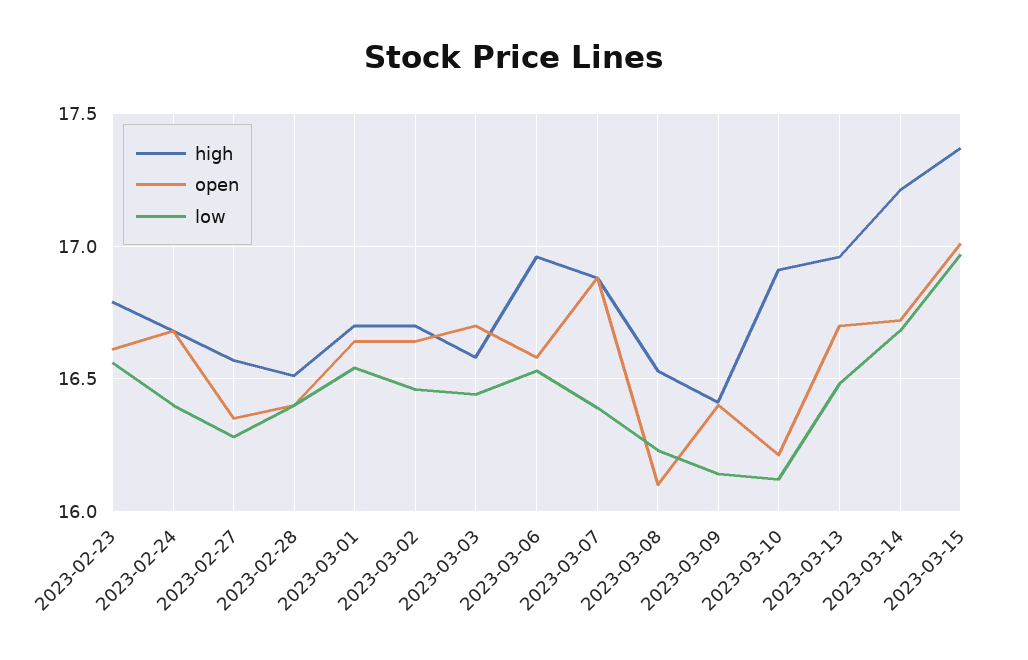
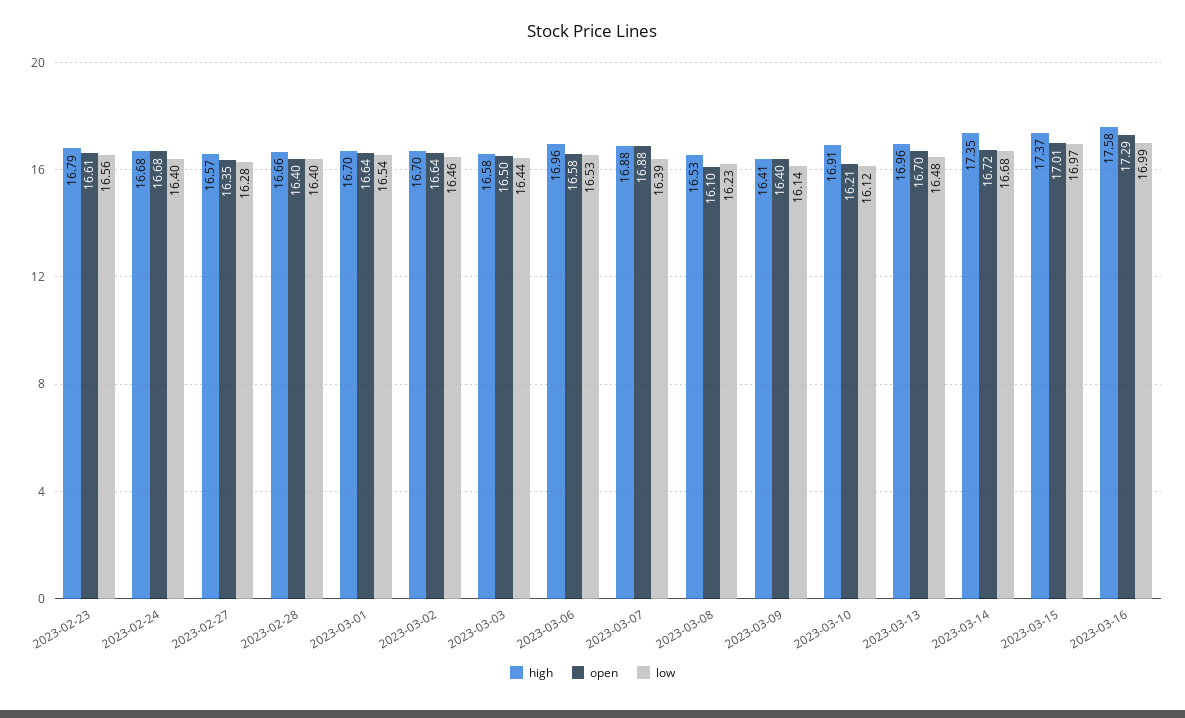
high, 2023-02-28: 16.5 -> 16.66
open, 2023-03-03: 16.7 -> 16.5
high, 2023-03-14: 17.2 -> 17.35
high, 2023-03-16: none -> 17.58
open, 2023-03-16: none -> 17.29
low, 2023-03-16: none -> 16.99

